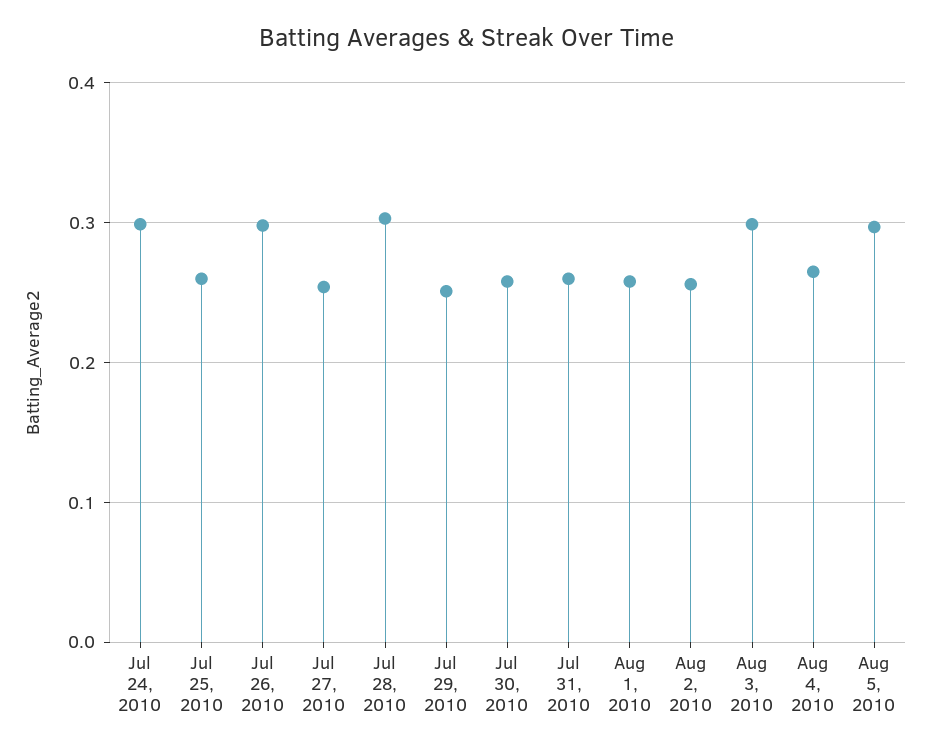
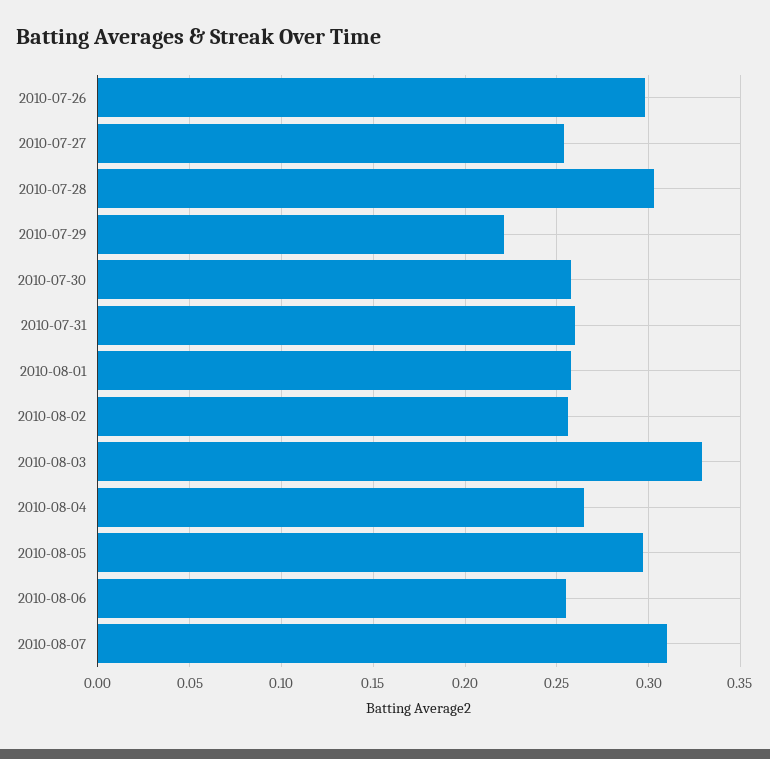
Jul 24, 2010: 0.3 -> none
Jul 25, 2010: 0.26 -> none
Jul 29, 2010: 0.25 -> 0.22
Aug 3, 2010: 0.3 -> 0.33
2010-08-06: none -> 0.255
2010-08-07: none -> 0.31

